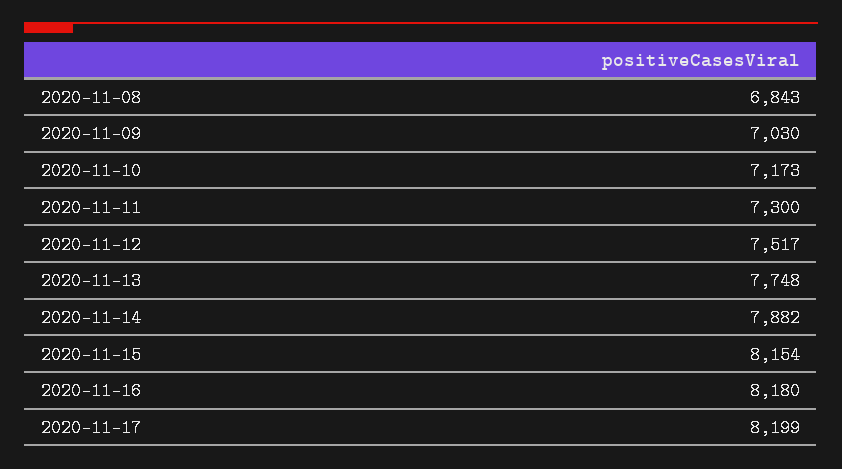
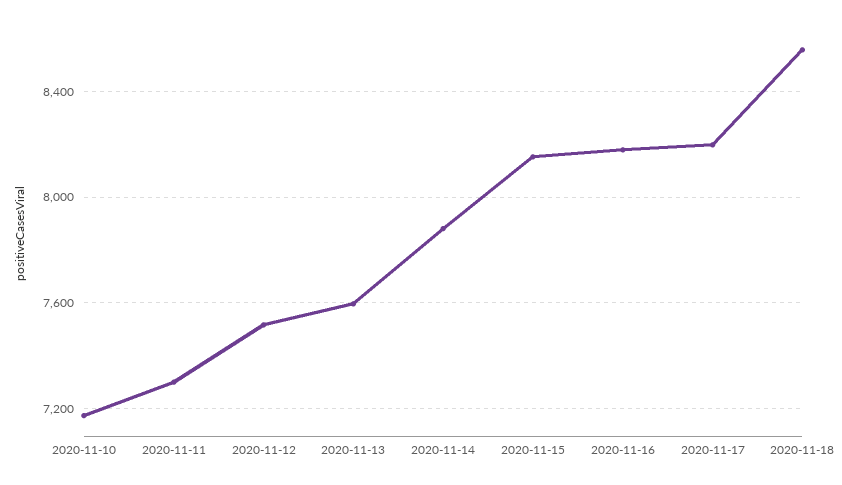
2020-11-08: 6843 -> none
2020-11-09: 7030 -> none
2020-11-13: 7748 -> 7600
2020-11-18: none -> 8550

